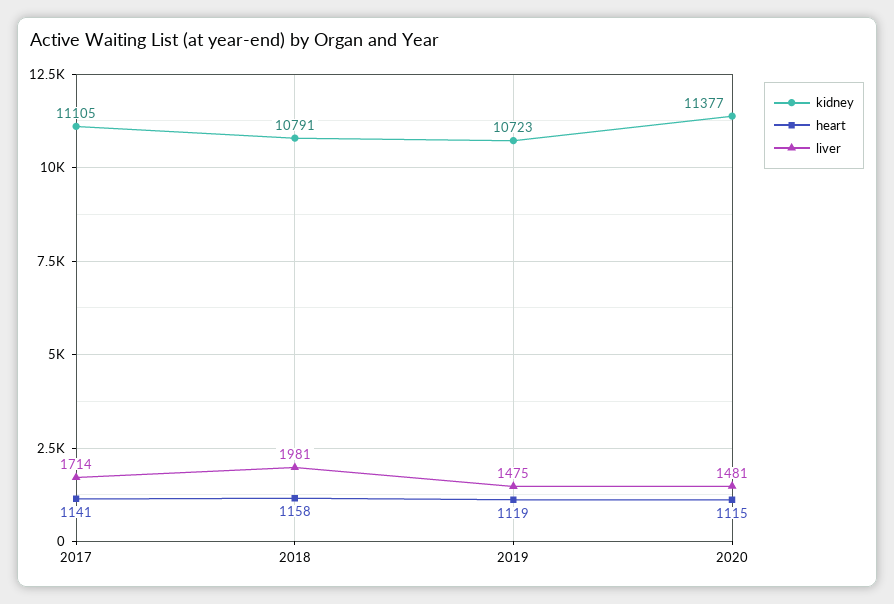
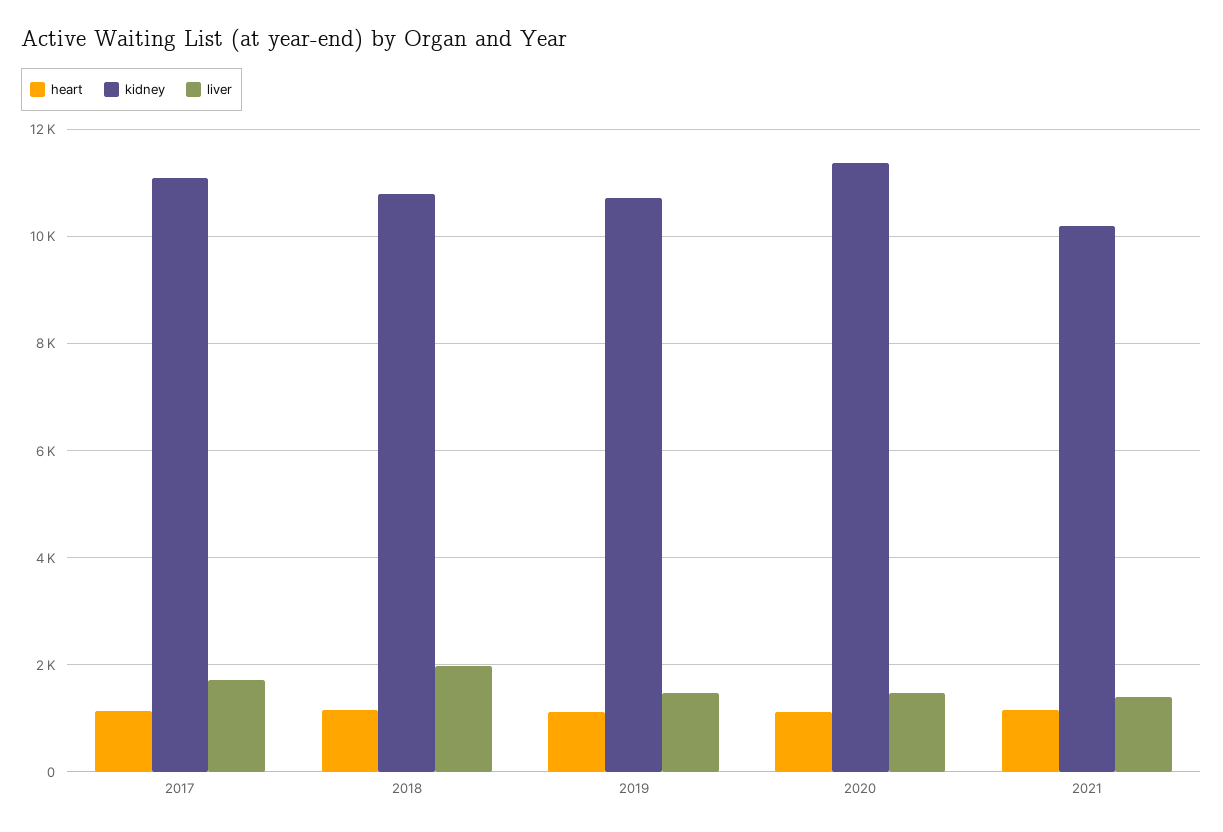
heart, 2021: none -> 1200
kidney, 2021: none -> 10200
liver, 2021: none -> 1400

